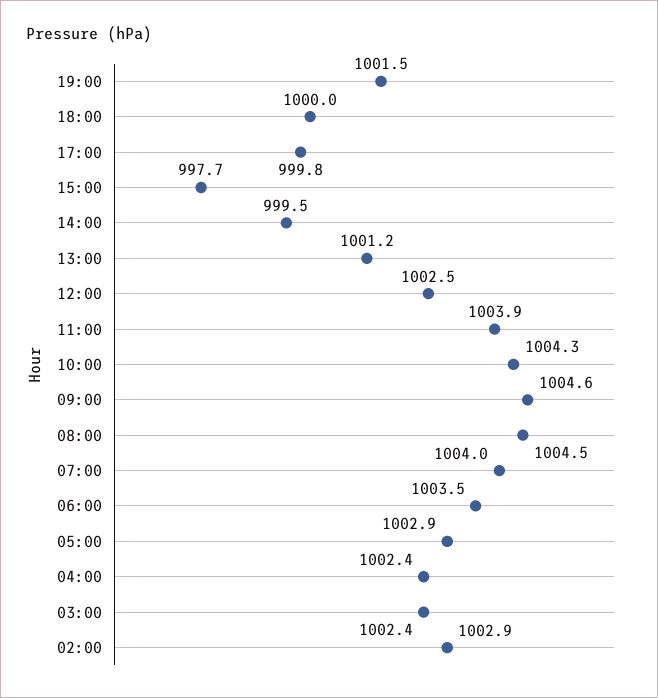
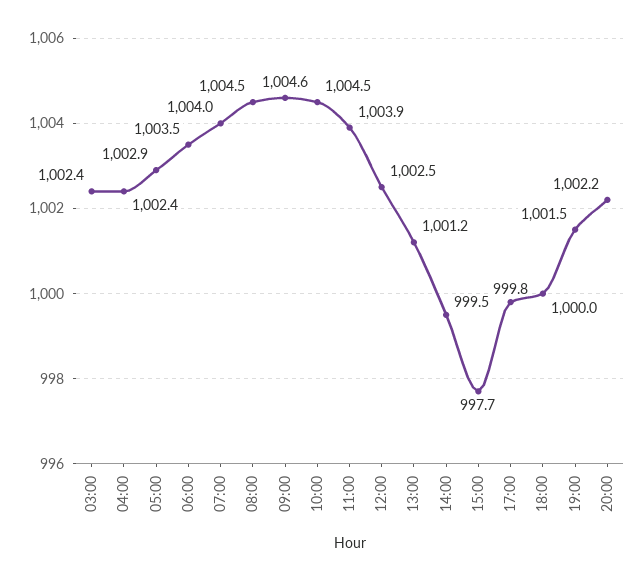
10:00: 1004.3 -> 1004.5
02:00: 1002.9 -> none
20:00: none -> 1002.2

